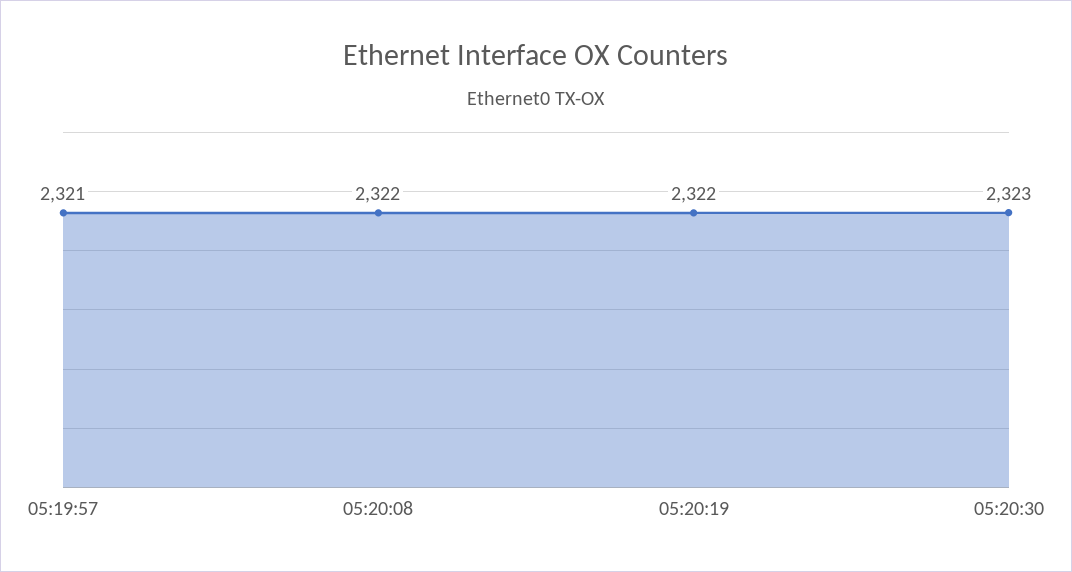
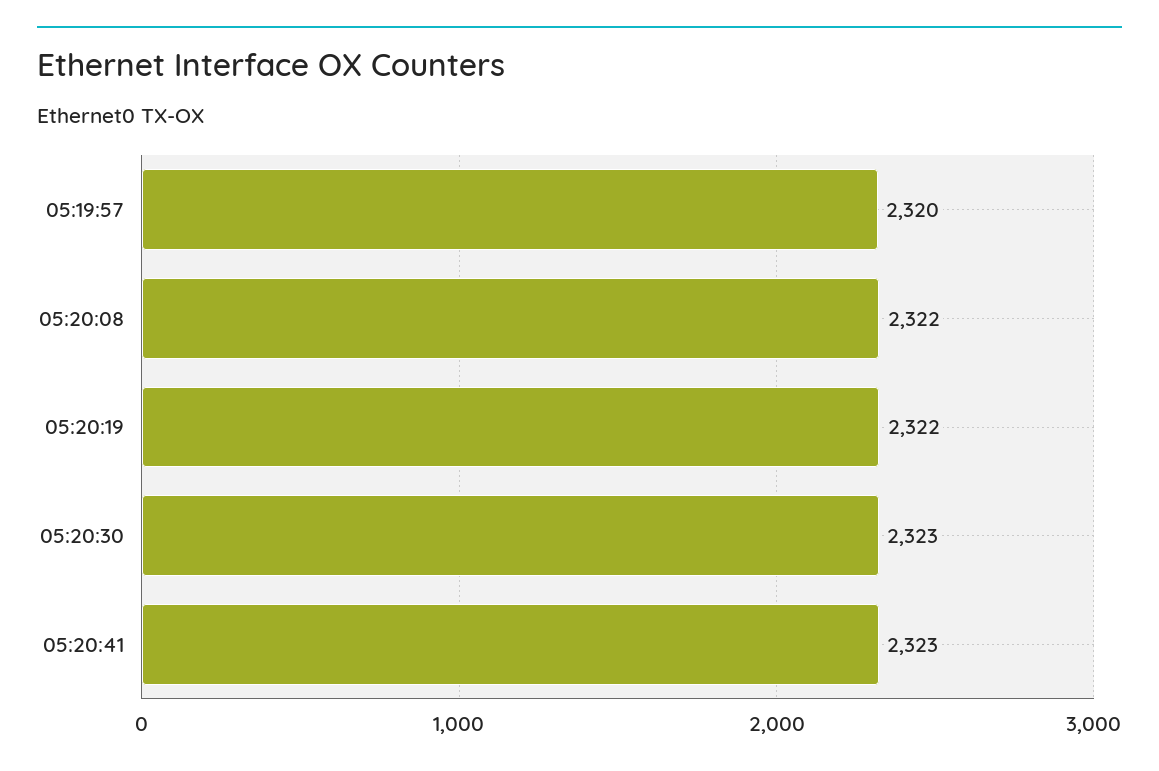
05:19:57: 2321 -> 2320
05:20:41: none -> 2323

